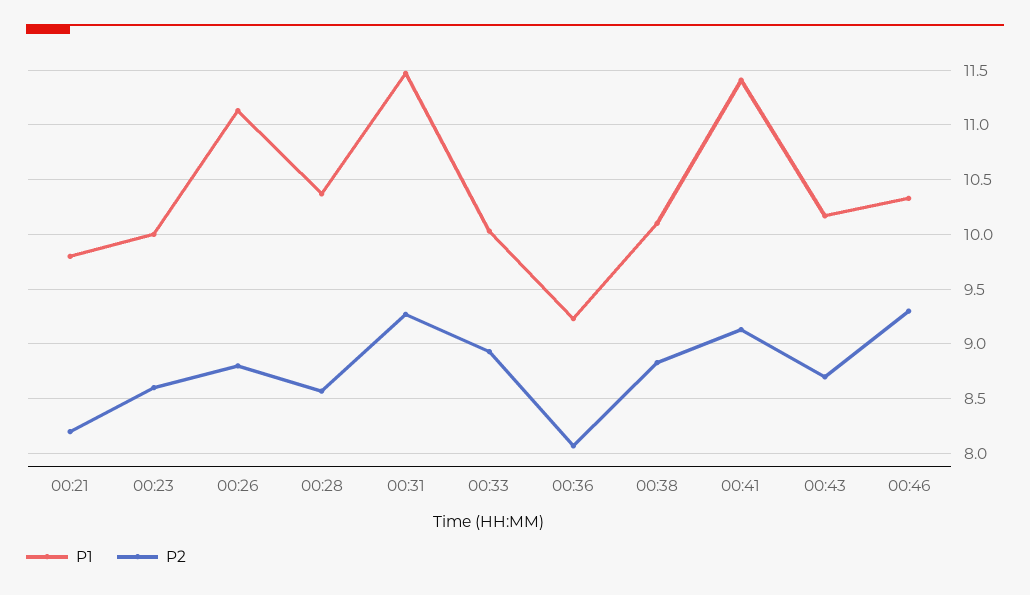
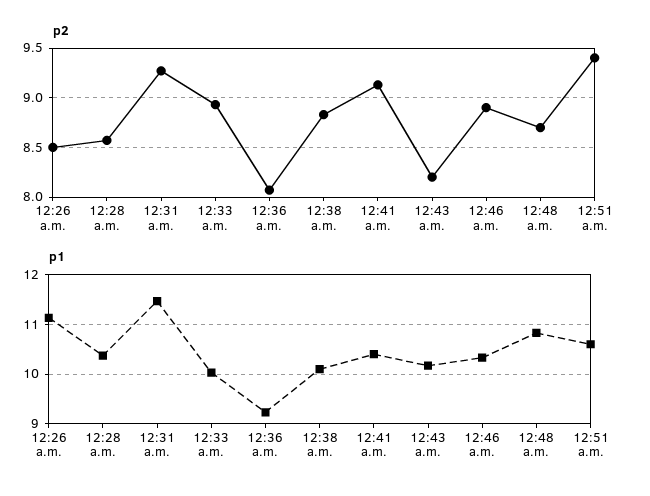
P1, 00:21: 9.8 -> none
P2, 00:21: 8.2 -> none
P1, 00:23: 10 -> none
P2, 00:23: 8.6 -> none
P2, 00:26: 8.8 -> 8.5
P1, 00:41: 11.4 -> 10.4
P2, 00:43: 8.7 -> 8.2
P2, 00:46: 9.3 -> 8.9
P2, 12:48 a.m.: none -> 8.7
P2, 12:51 a.m.: none -> 9.4
P1, 12:48 a.m.: none -> 10.8
P1, 12:51 a.m.: none -> 10.6

